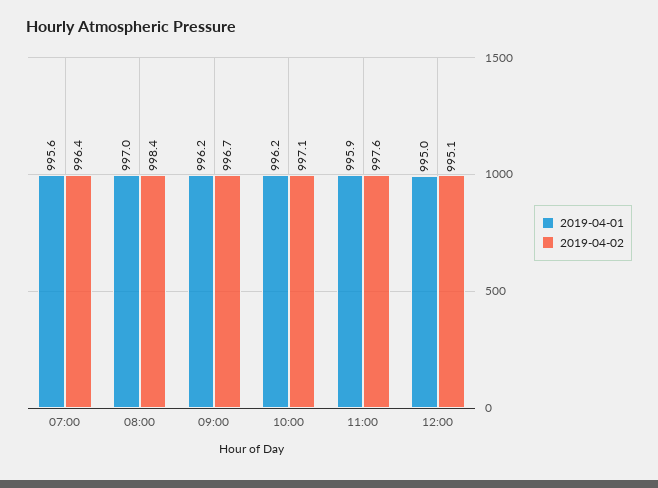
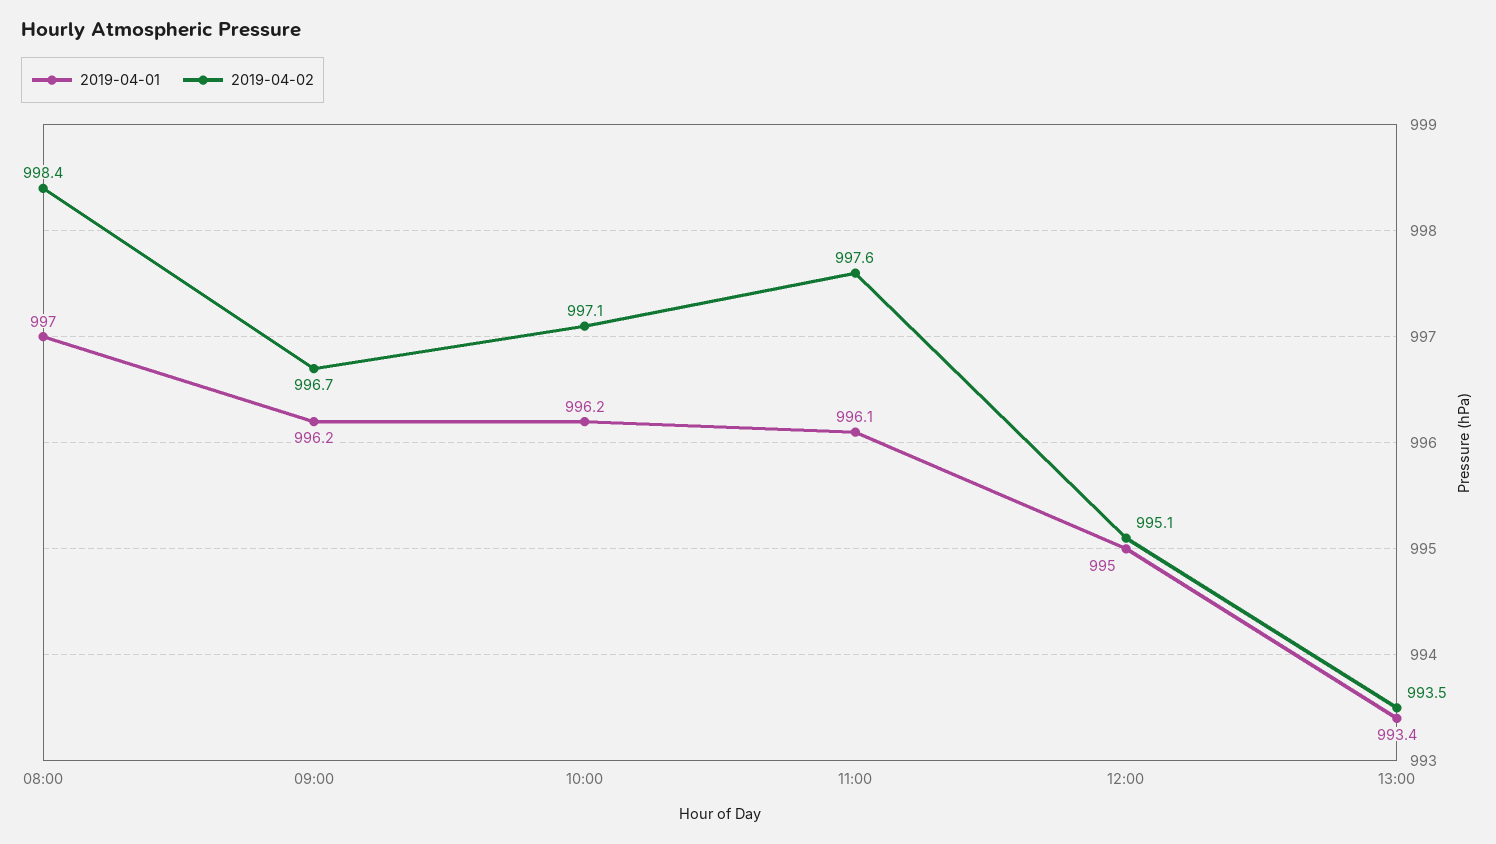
2019-04-01, 07:00: 995.6 -> none
2019-04-02, 07:00: 996.4 -> none
2019-04-01, 11:00: 995.9 -> 996.1
2019-04-01, 13:00: none -> 993.4
2019-04-02, 13:00: none -> 993.5

